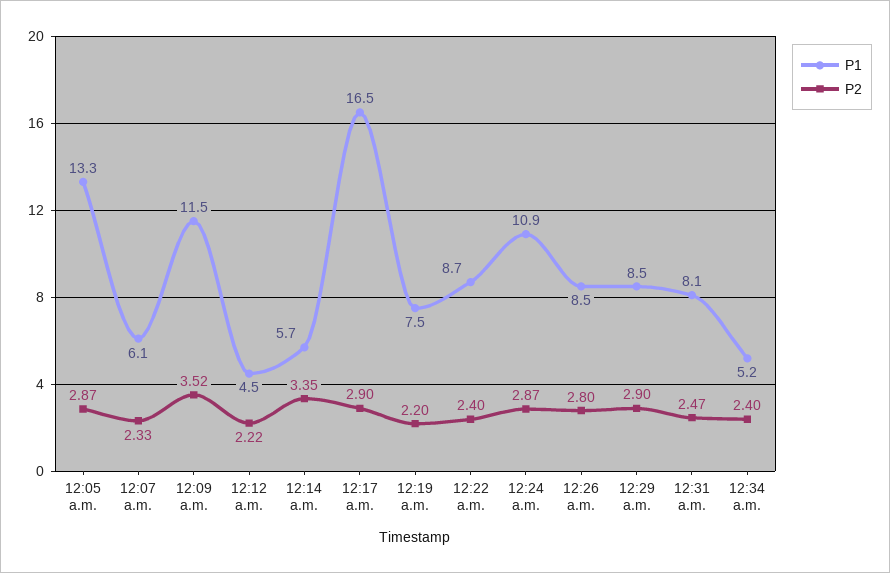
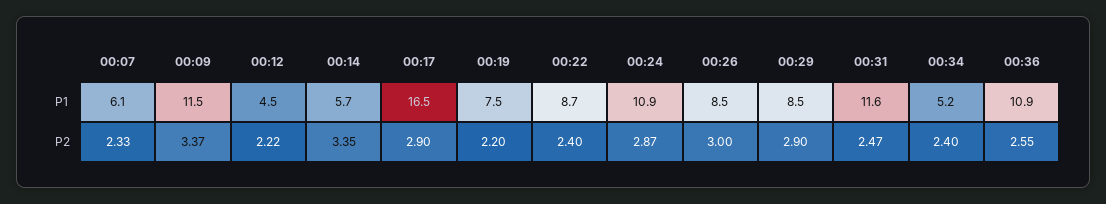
P1, 12:05 a.m.: 13.3 -> none
P2, 12:05 a.m.: 2.87 -> none
P2, 12:09 a.m.: 3.52 -> 3.37
P2, 12:26 a.m.: 2.8 -> 3
P1, 12:31 a.m.: 8.1 -> 11.6
P1, 00:36: none -> 10.9
P2, 00:36: none -> 2.55

